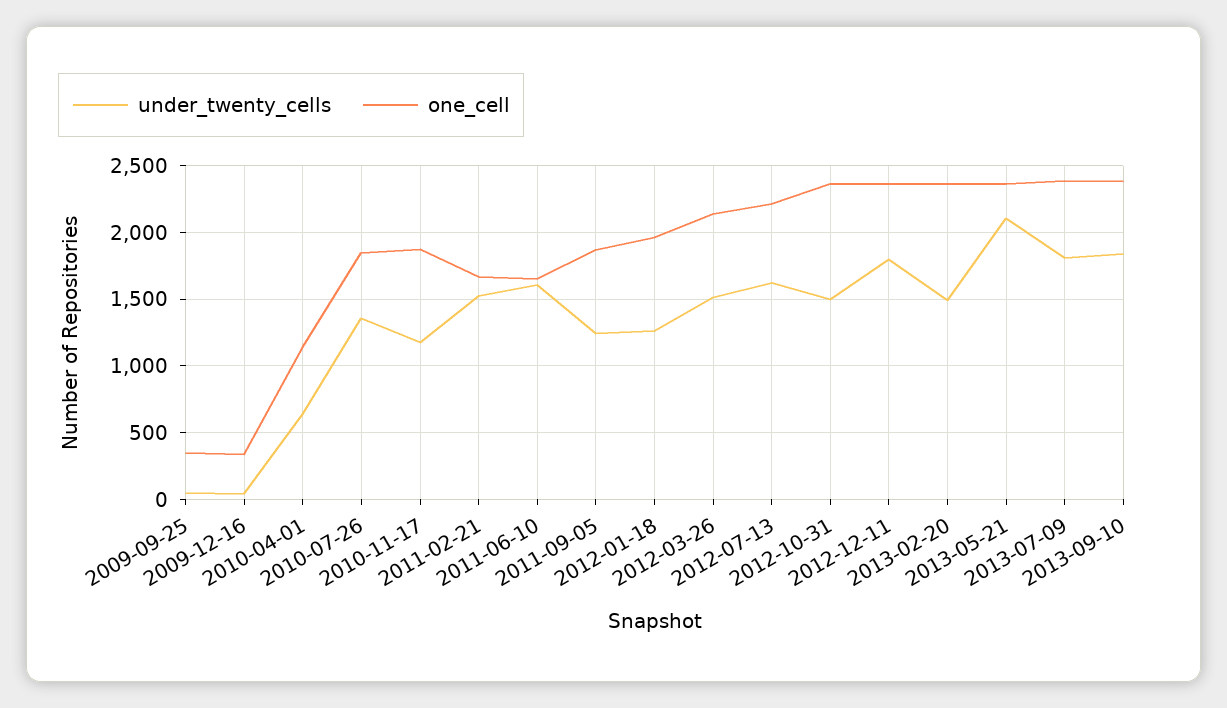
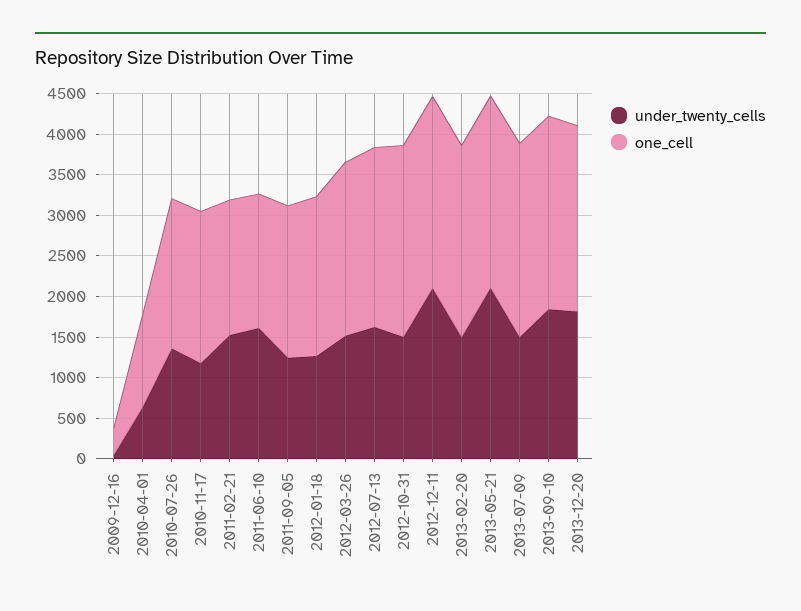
under_twenty_cells, 2009-09-25: 50 -> none
one_cell, 2009-09-25: 350 -> none
under_twenty_cells, 2012-12-11: 1800 -> 2100
under_twenty_cells, 2013-07-09: 1800 -> 1500
under_twenty_cells, 2013-12-20: none -> 1800
one_cell, 2013-12-20: none -> 2300

